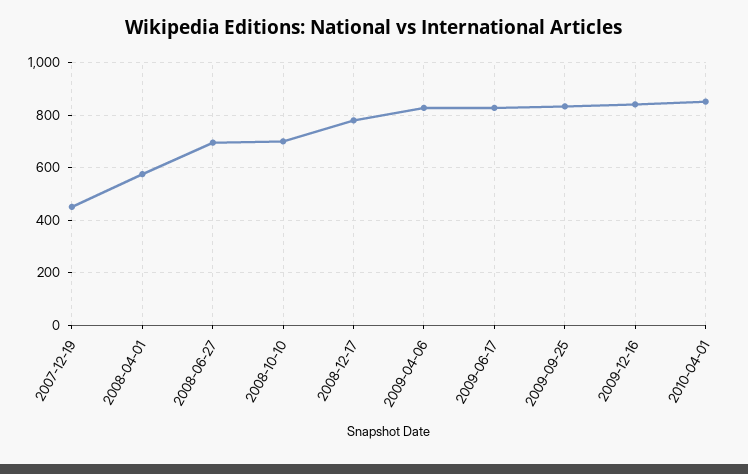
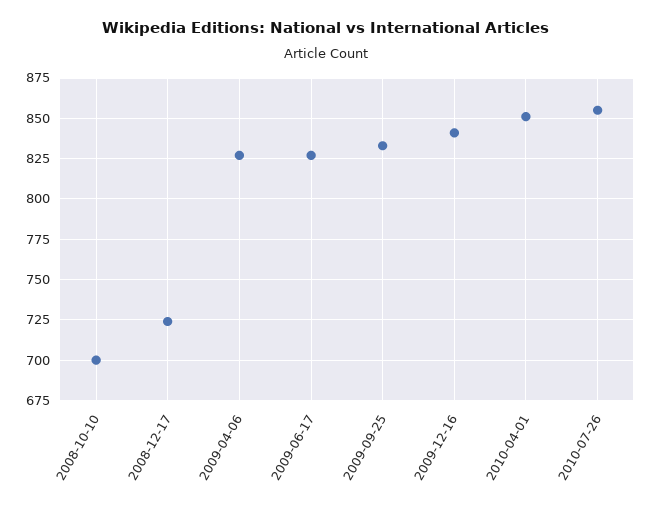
2007-12-19: 450 -> none
2008-04-01: 575 -> none
2008-06-27: 700 -> none
2008-12-17: 775 -> 725
2010-07-26: none -> 855

